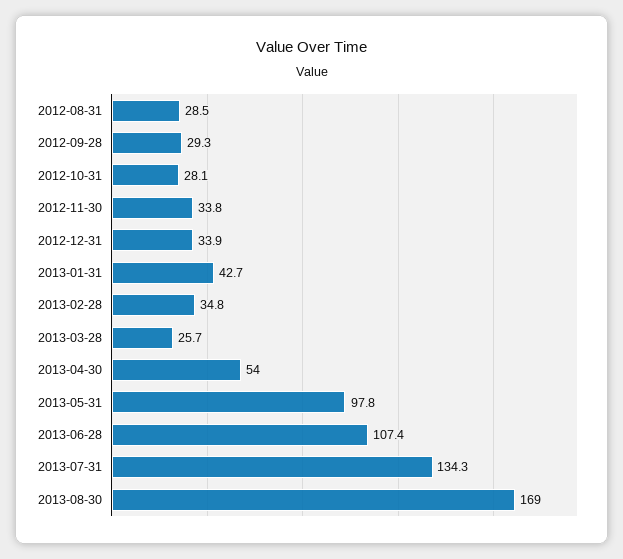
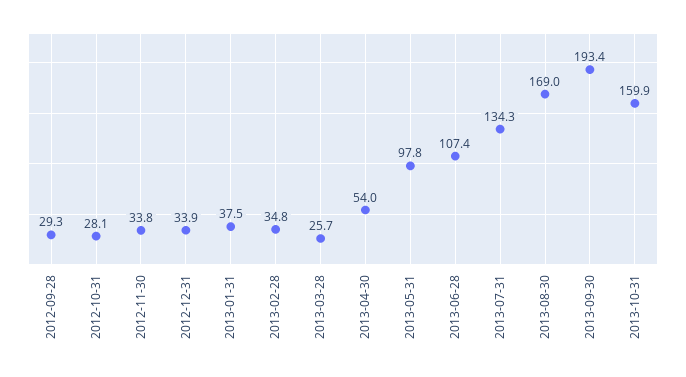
2012-08-31: 28.5 -> none
2013-01-31: 42.7 -> 37.5
2013-09-30: none -> 193.4
2013-10-31: none -> 159.9

